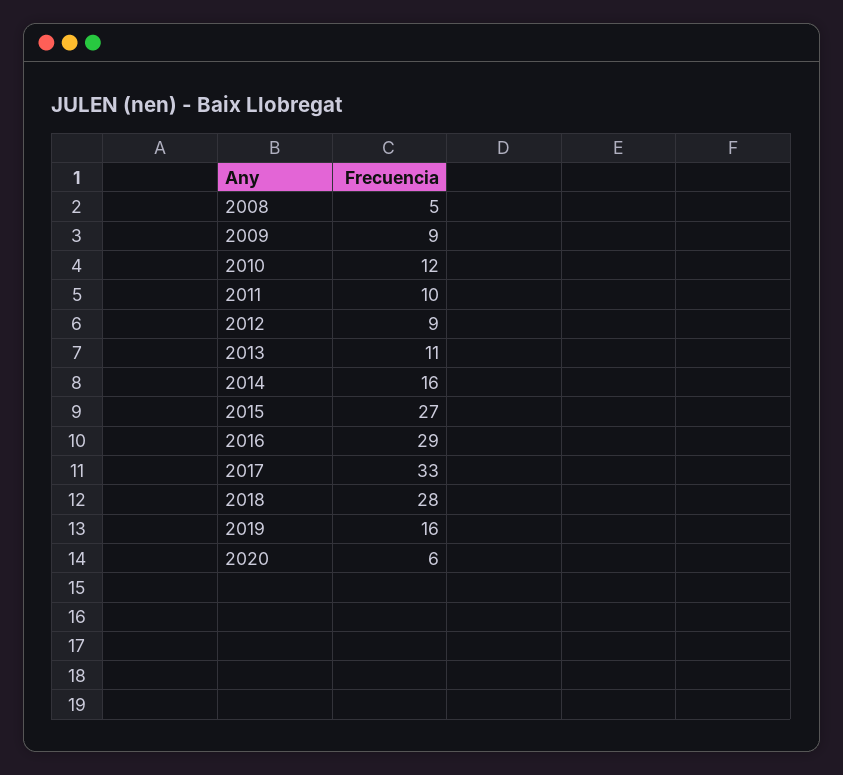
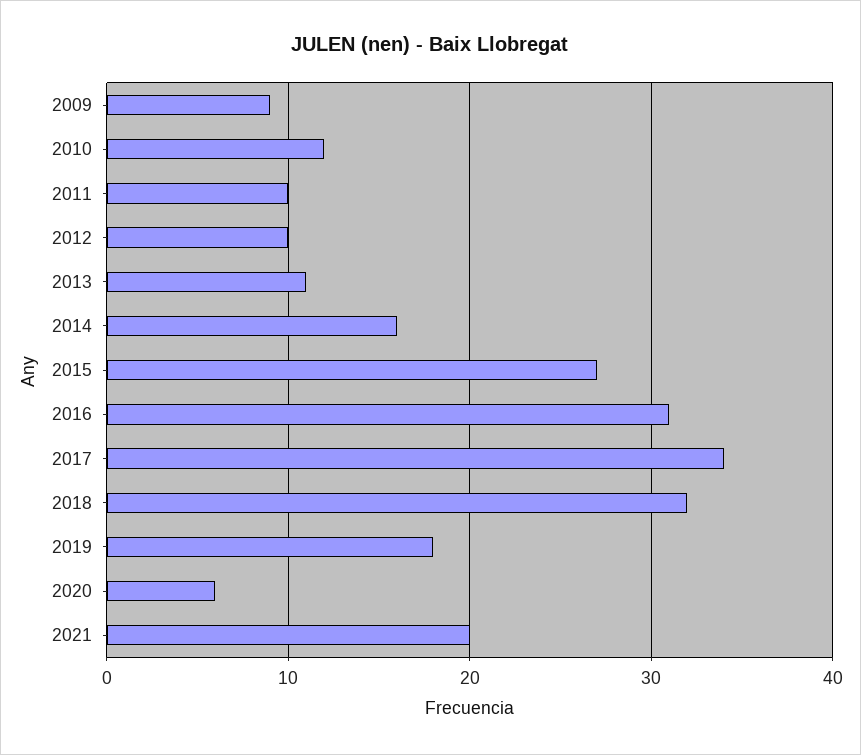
2008: 5 -> none
2012: 9 -> 10
2016: 29 -> 31
2017: 33 -> 34
2018: 28 -> 32
2019: 16 -> 18
2021: none -> 20

